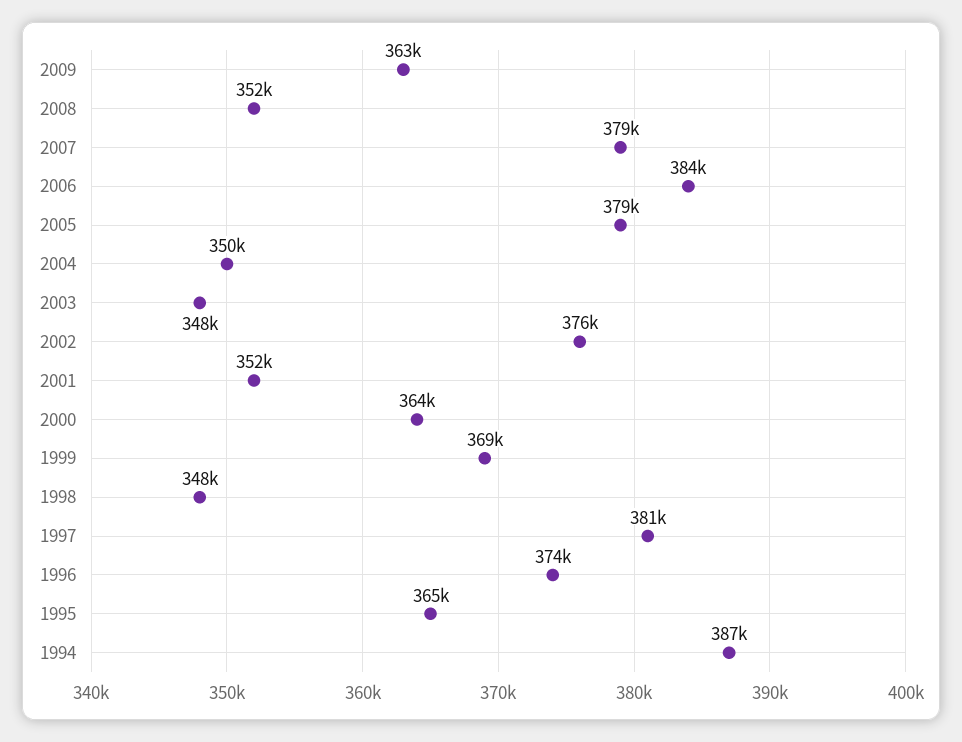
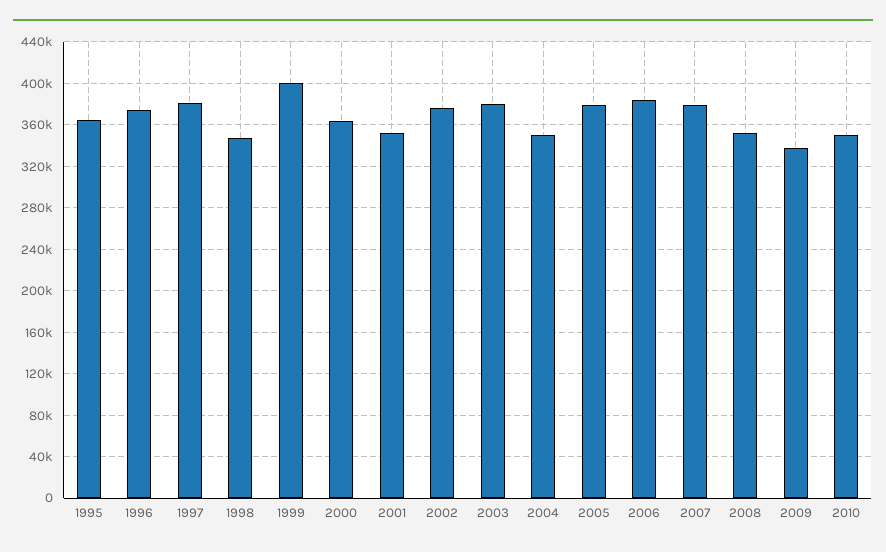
2009: 363000 -> 340000
2003: 348000 -> 380000
1999: 369000 -> 400000
1994: 387000 -> none
2010: none -> 350000

